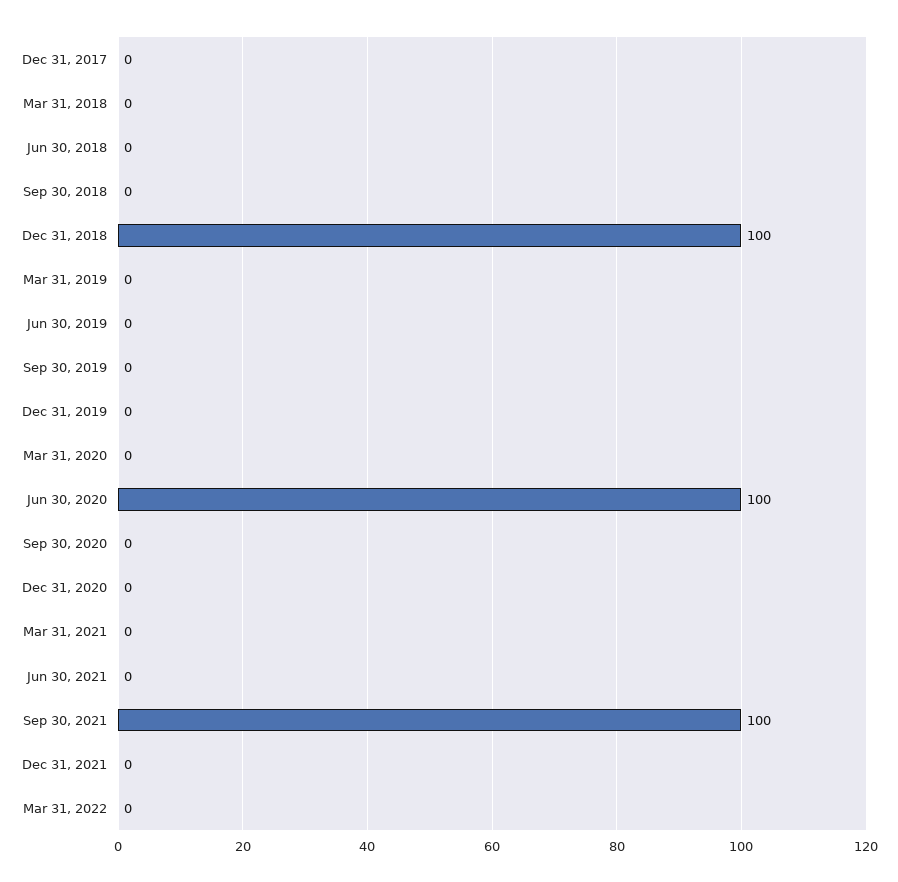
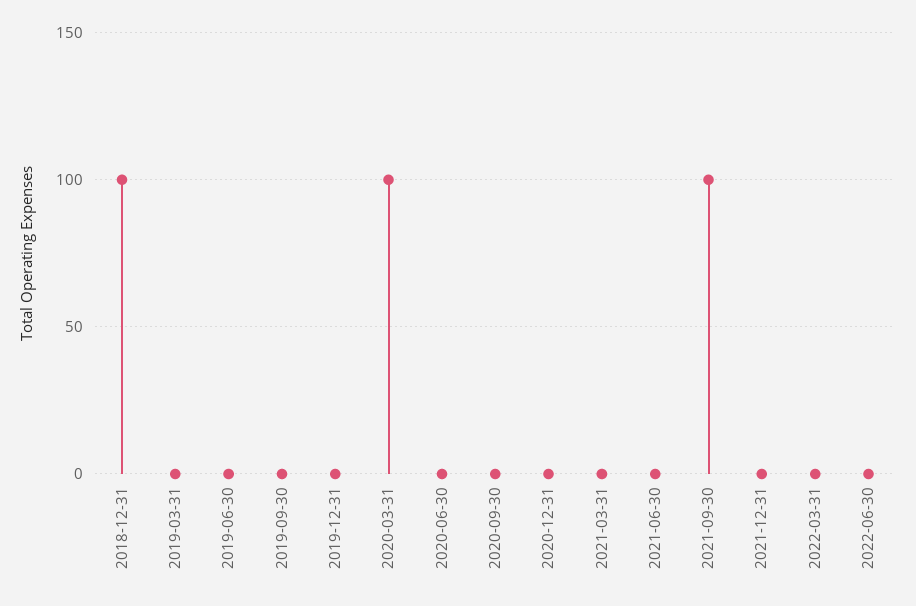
Dec 31, 2017: 0 -> none
Mar 31, 2018: 0 -> none
Jun 30, 2018: 0 -> none
Sep 30, 2018: 0 -> none
Mar 31, 2020: 0 -> 100
Jun 30, 2020: 100 -> 0
2022-06-30: none -> 0

